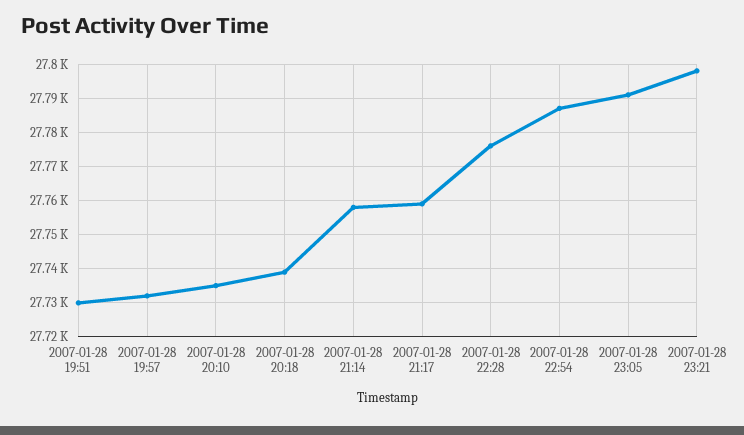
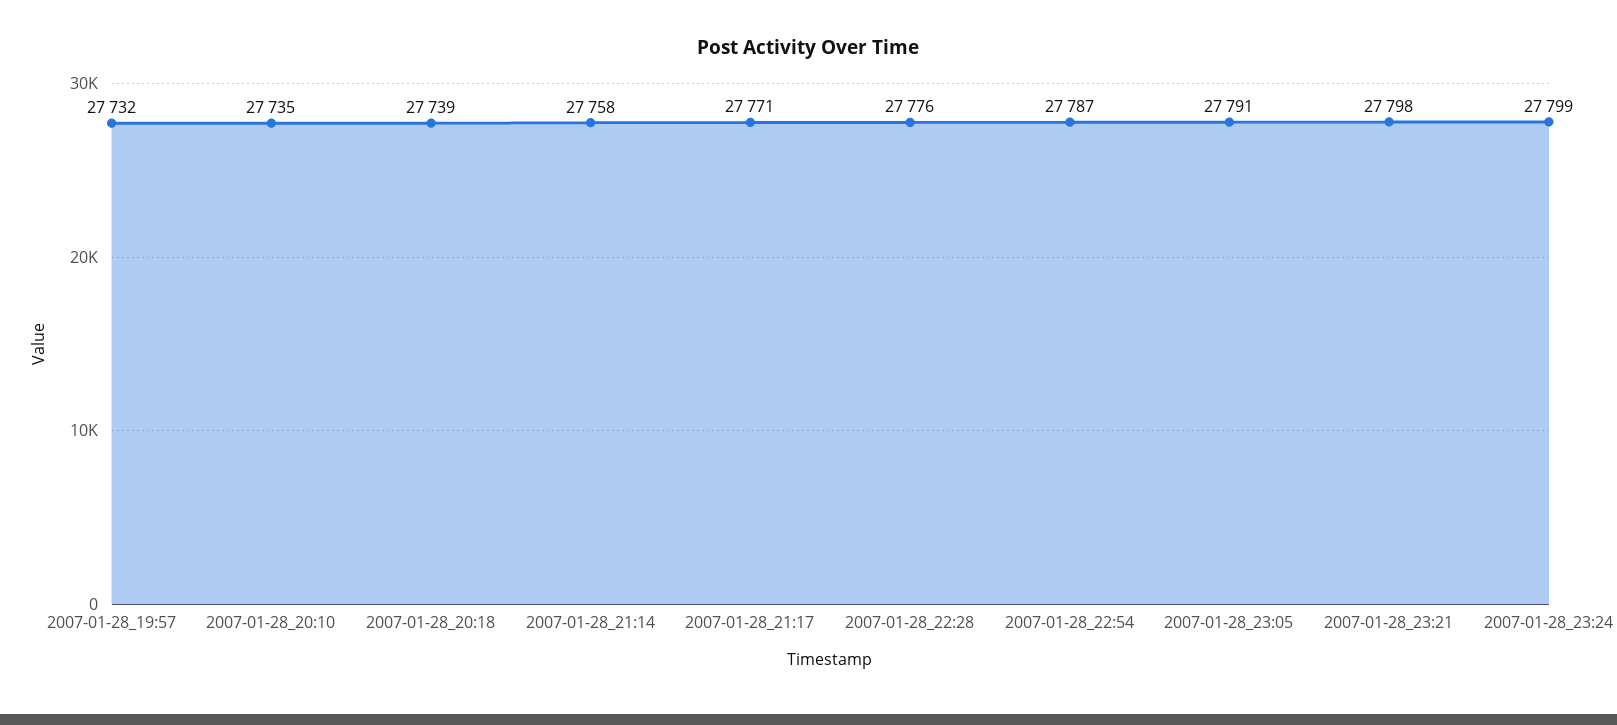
2007-01-28 19:51: 27730 -> none
2007-01-28 21:17: 27760 -> 27771
2007-01-28_23:24: none -> 27799

